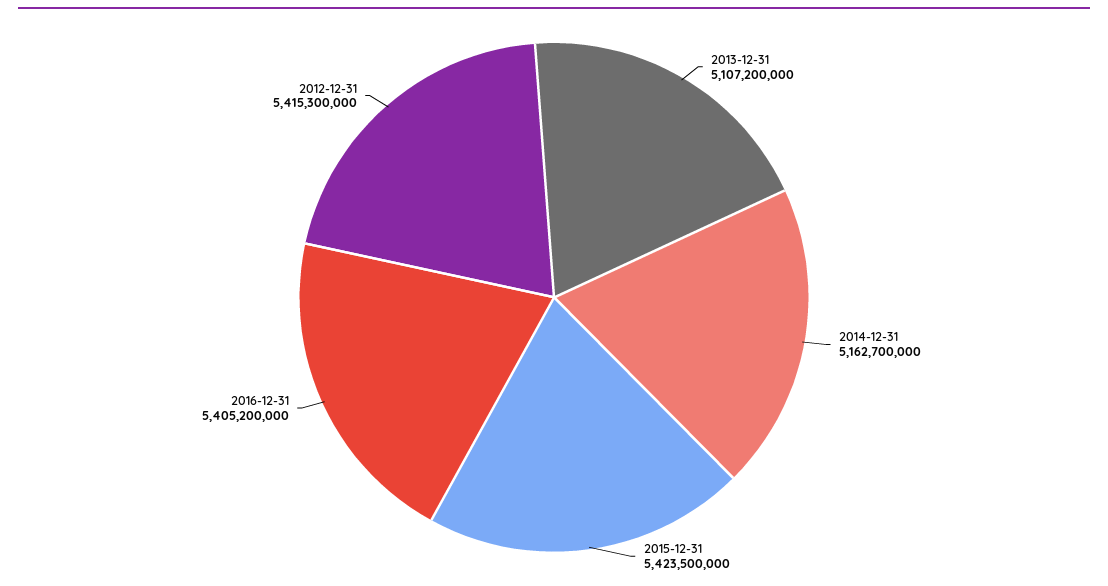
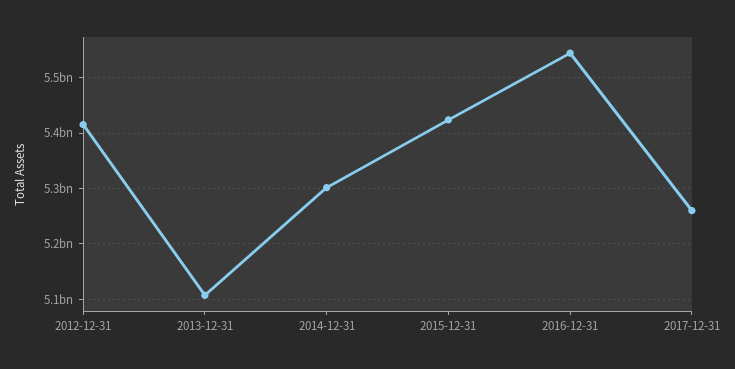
2014-12-31: 5162700000 -> 5300000000
2016-12-31: 5405200000 -> 5540000000
2017-12-31: none -> 5260000000

